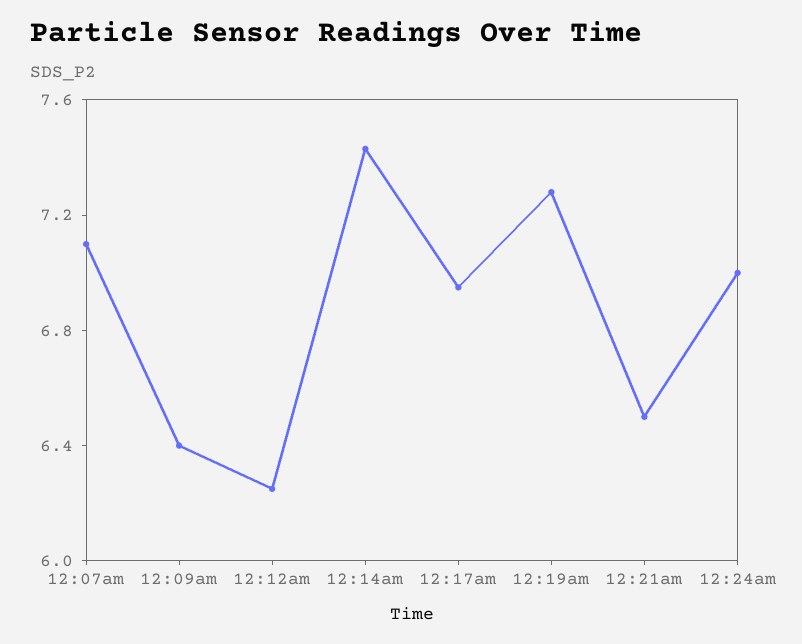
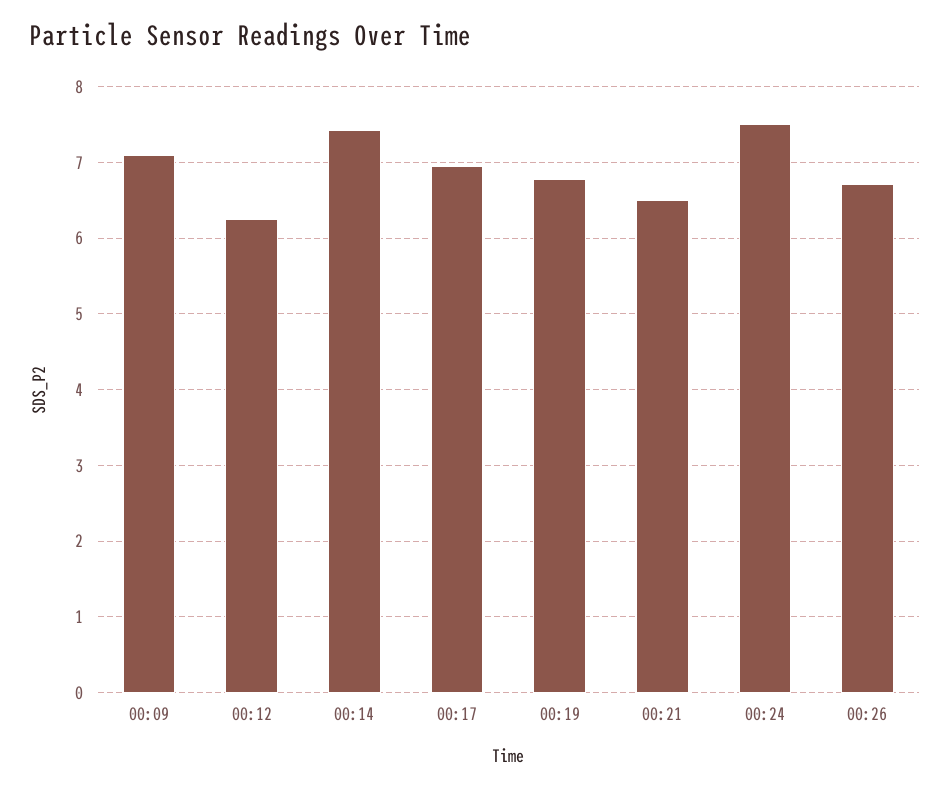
12:07am: 7.1 -> none
12:09am: 6.4 -> 7.1
12:19am: 7.3 -> 6.8
12:24am: 7 -> 7.5
00:26: none -> 6.7

